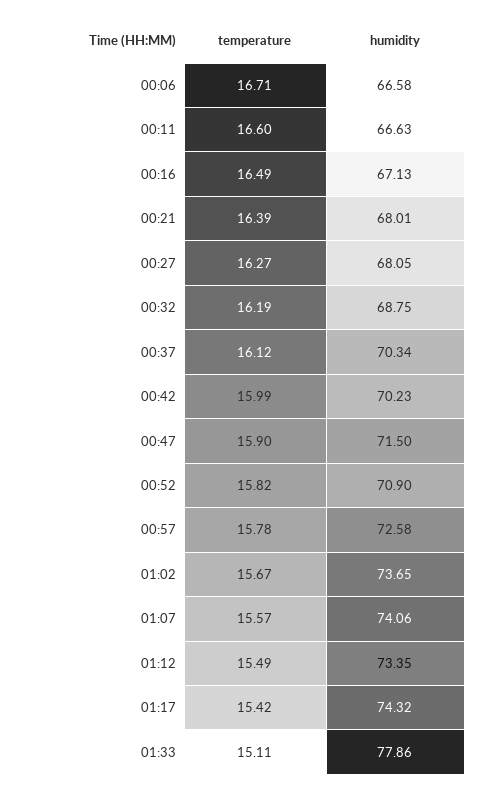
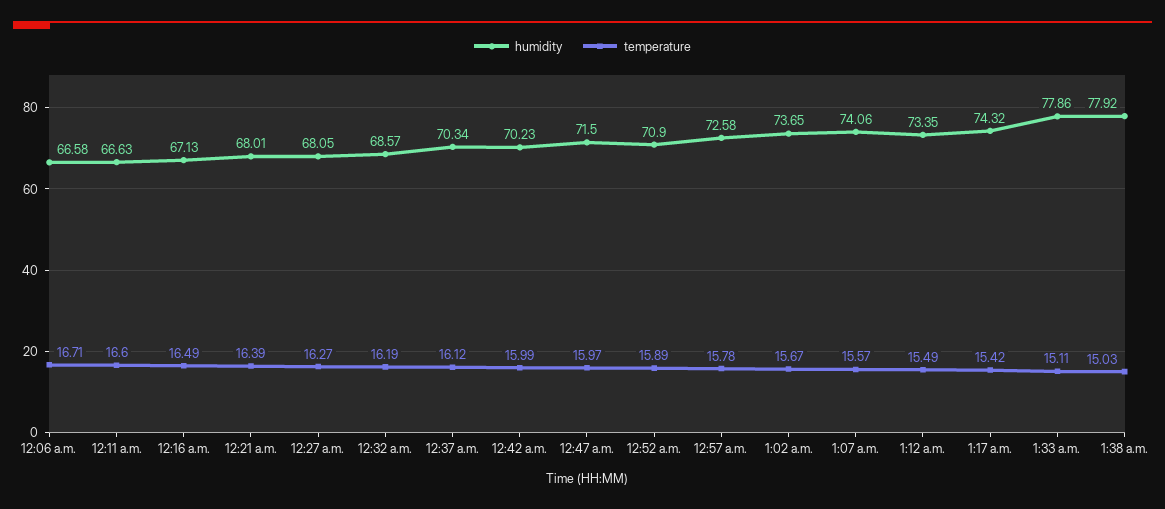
humidity, 00:32: 68.75 -> 68.57
temperature, 00:47: 15.9 -> 15.97
temperature, 00:52: 15.82 -> 15.89
humidity, 1:38 a.m.: none -> 77.92
temperature, 1:38 a.m.: none -> 15.03

